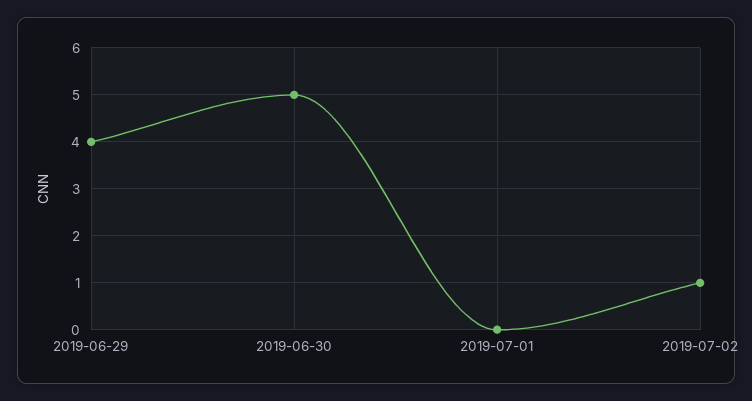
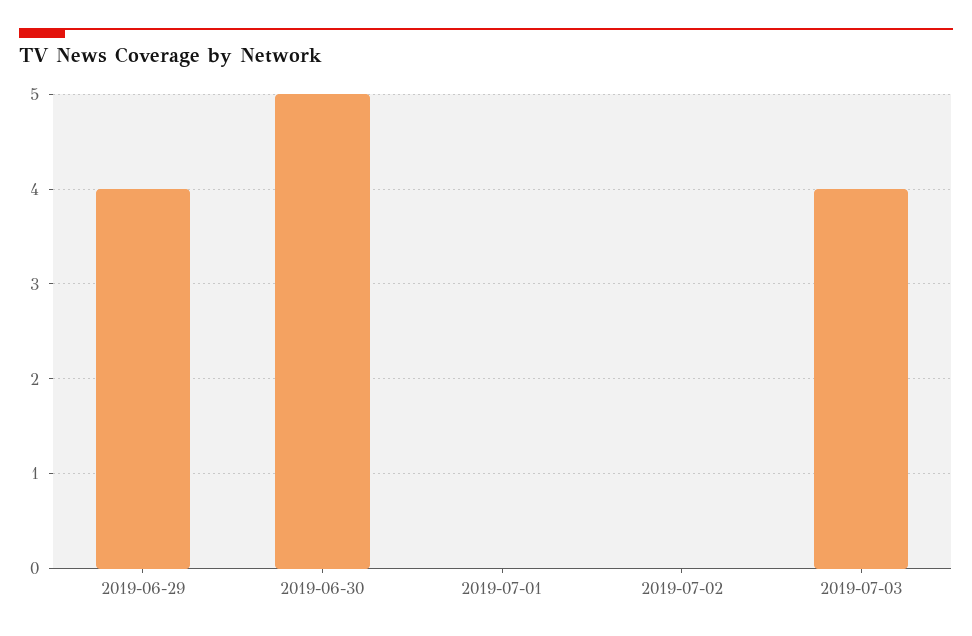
2019-07-02: 1 -> 0
2019-07-03: none -> 4

